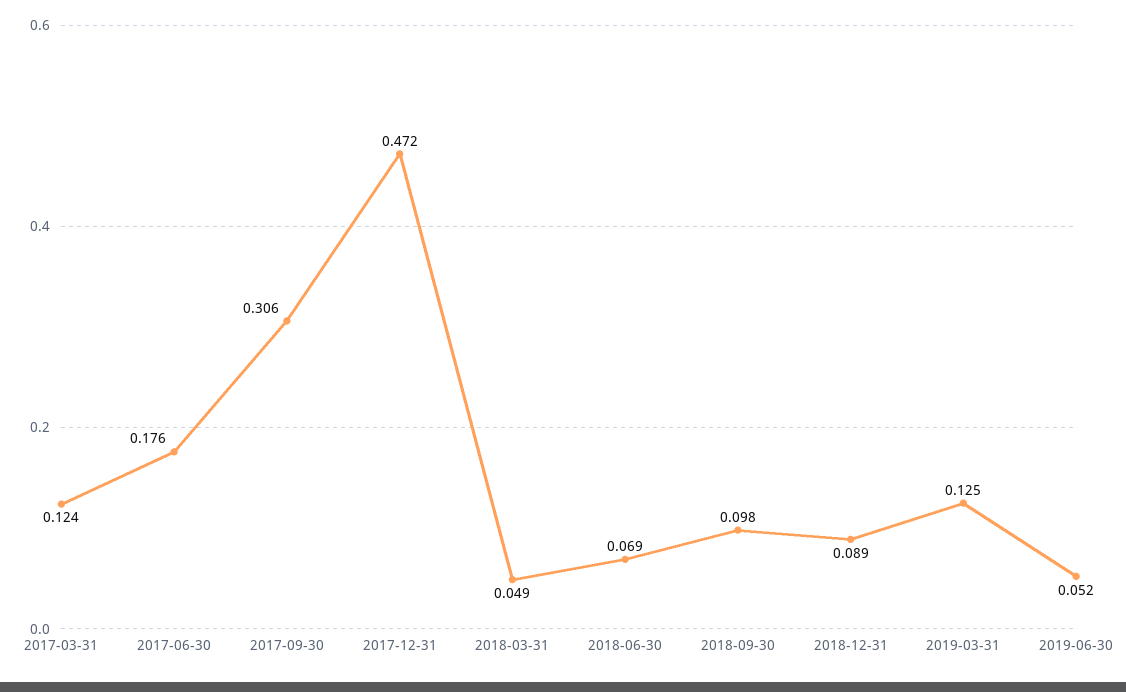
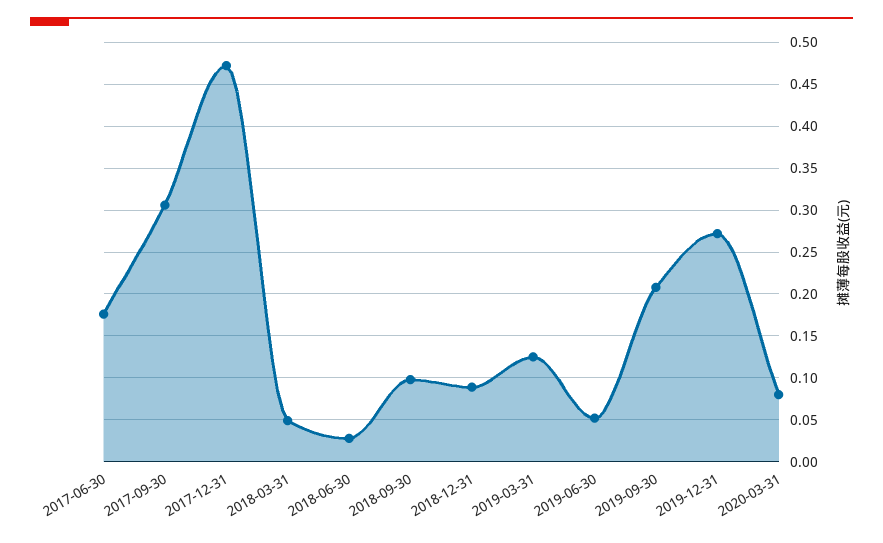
2017-03-31: 0.124 -> none
2018-06-30: 0.069 -> 0.03
2019-09-30: none -> 0.21
2019-12-31: none -> 0.27
2020-03-31: none -> 0.08

